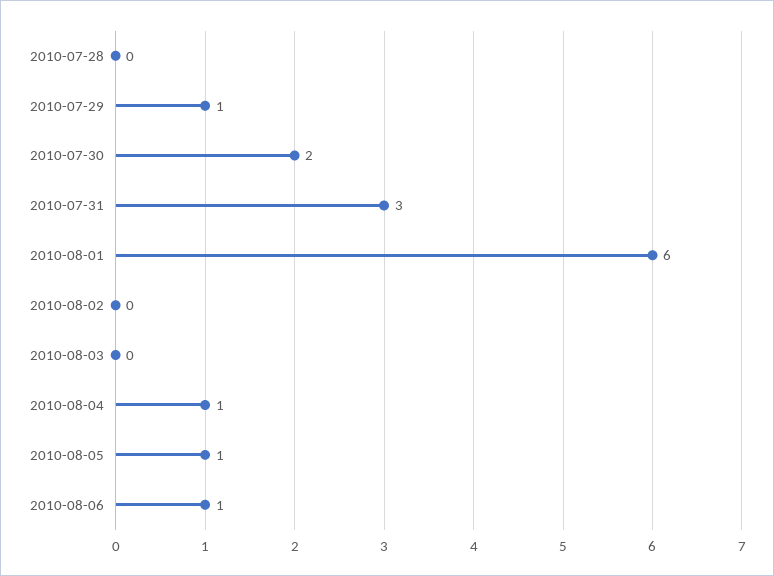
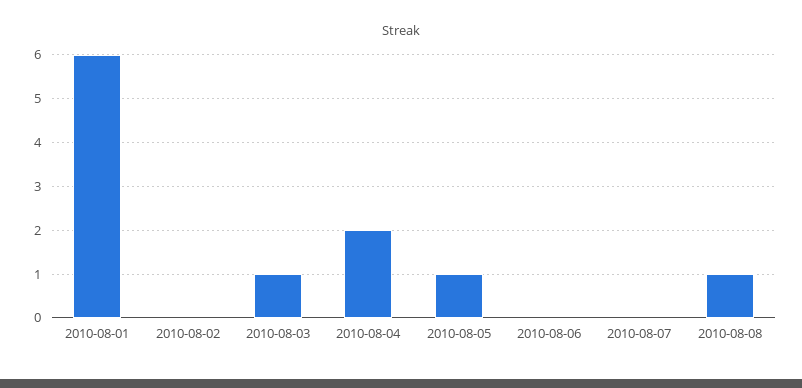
2010-07-28: 0 -> none
2010-07-29: 1 -> none
2010-07-30: 2 -> none
2010-07-31: 3 -> none
2010-08-03: 0 -> 1
2010-08-04: 1 -> 2
2010-08-06: 1 -> 0
2010-08-07: none -> 0
2010-08-08: none -> 1

